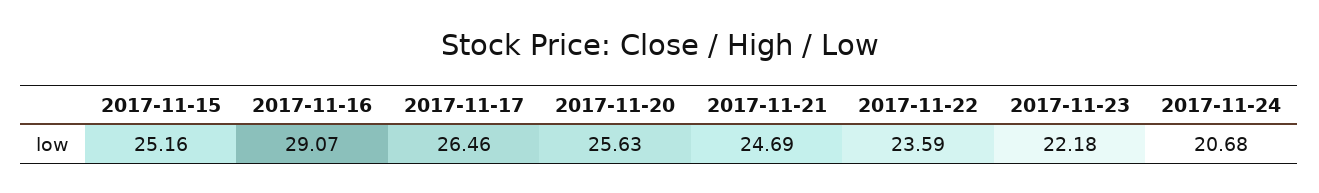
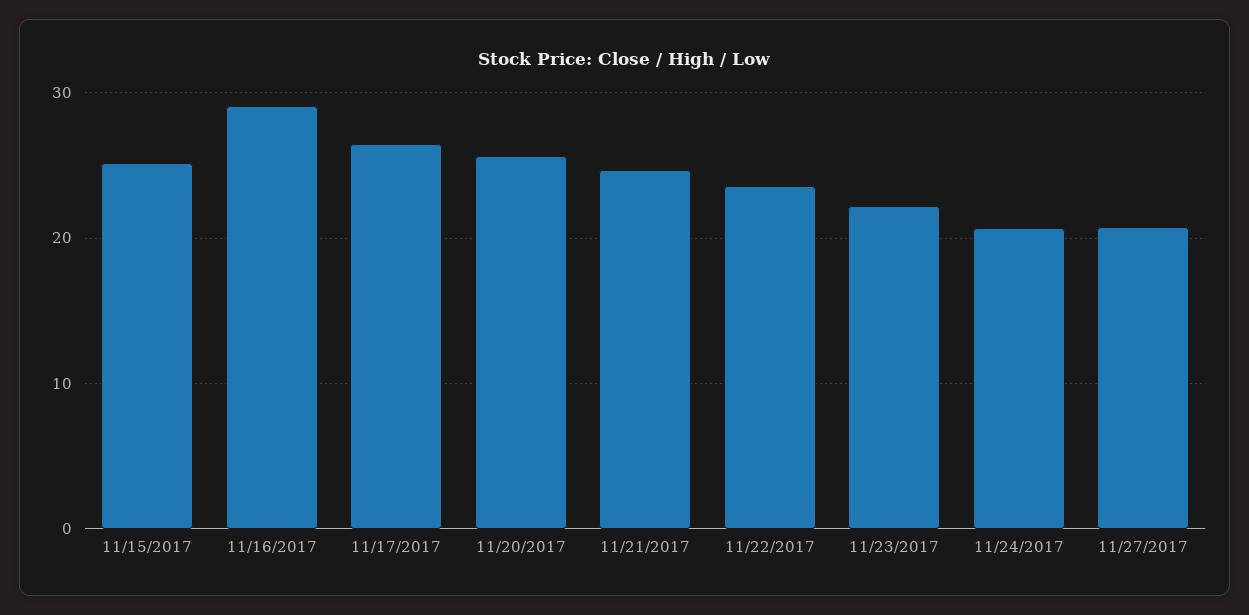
11/27/2017: none -> 21

